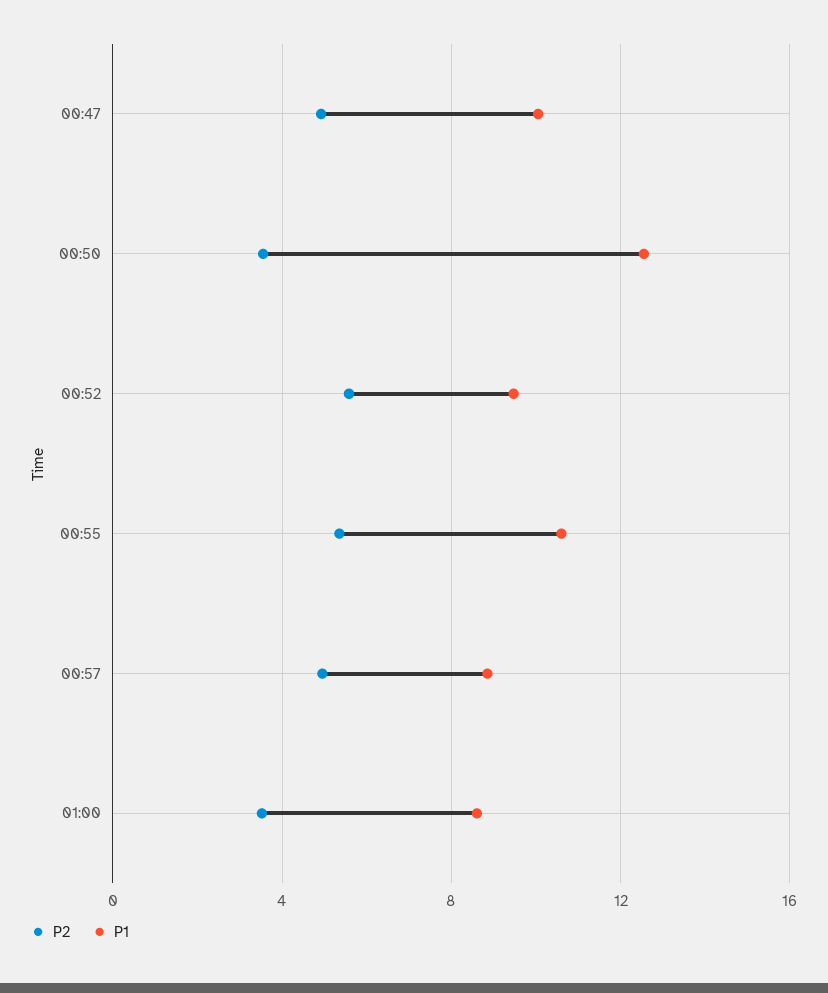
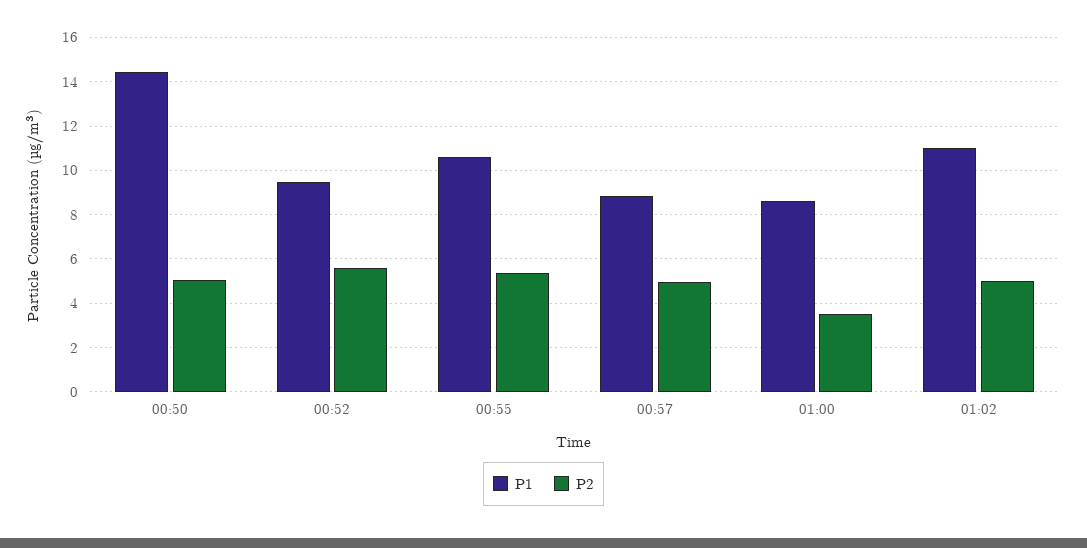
P2, 00:47: 5 -> none
P1, 00:47: 10 -> none
P2, 00:50: 3.5 -> 5
P1, 00:50: 12.5 -> 14.5
P1, 01:02: none -> 11
P2, 01:02: none -> 5

